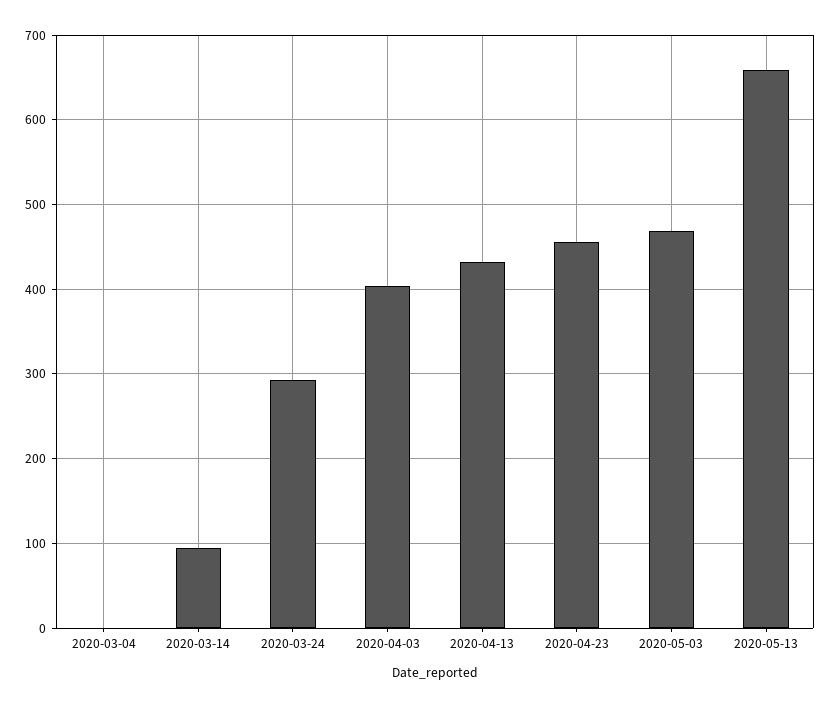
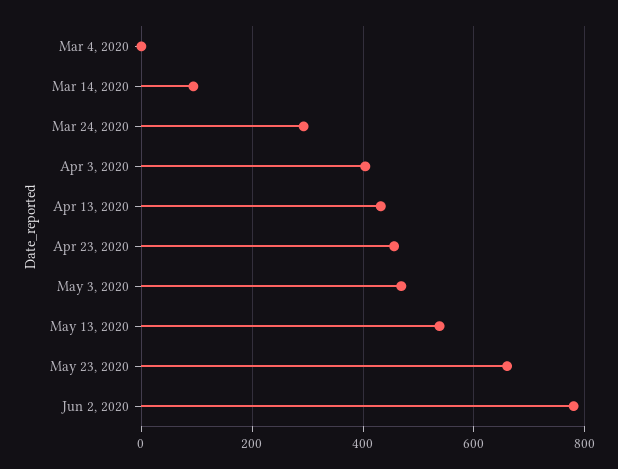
2020-05-13: 660 -> 540
May 23, 2020: none -> 660
Jun 2, 2020: none -> 780

